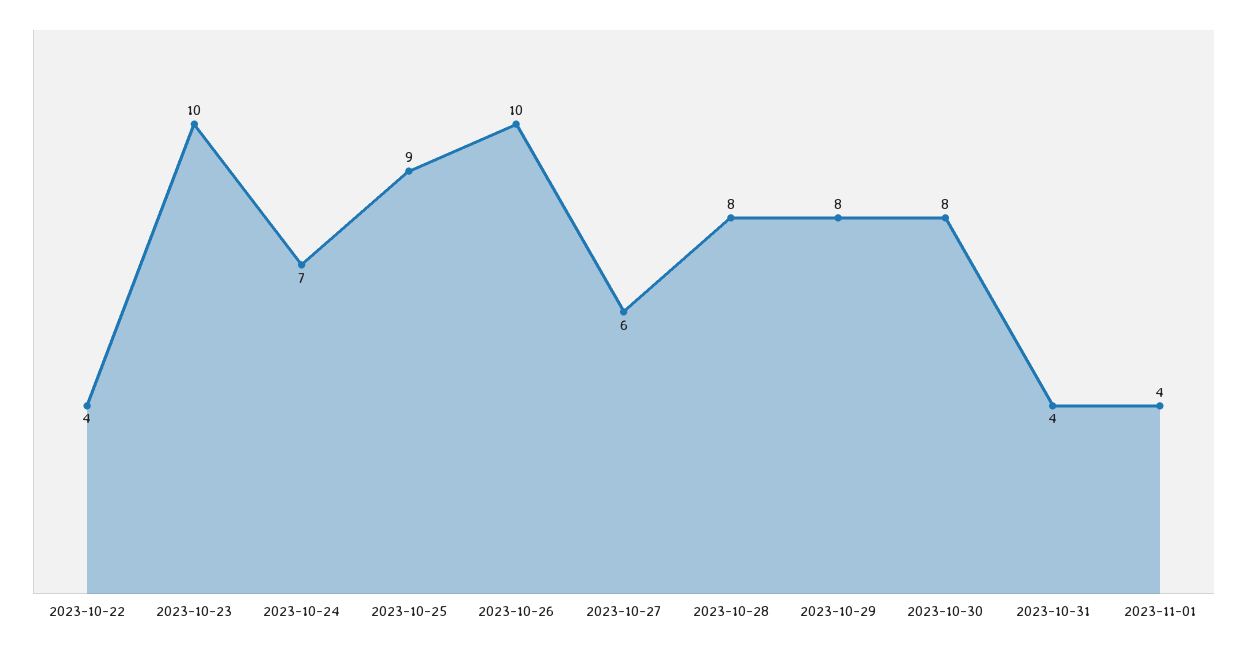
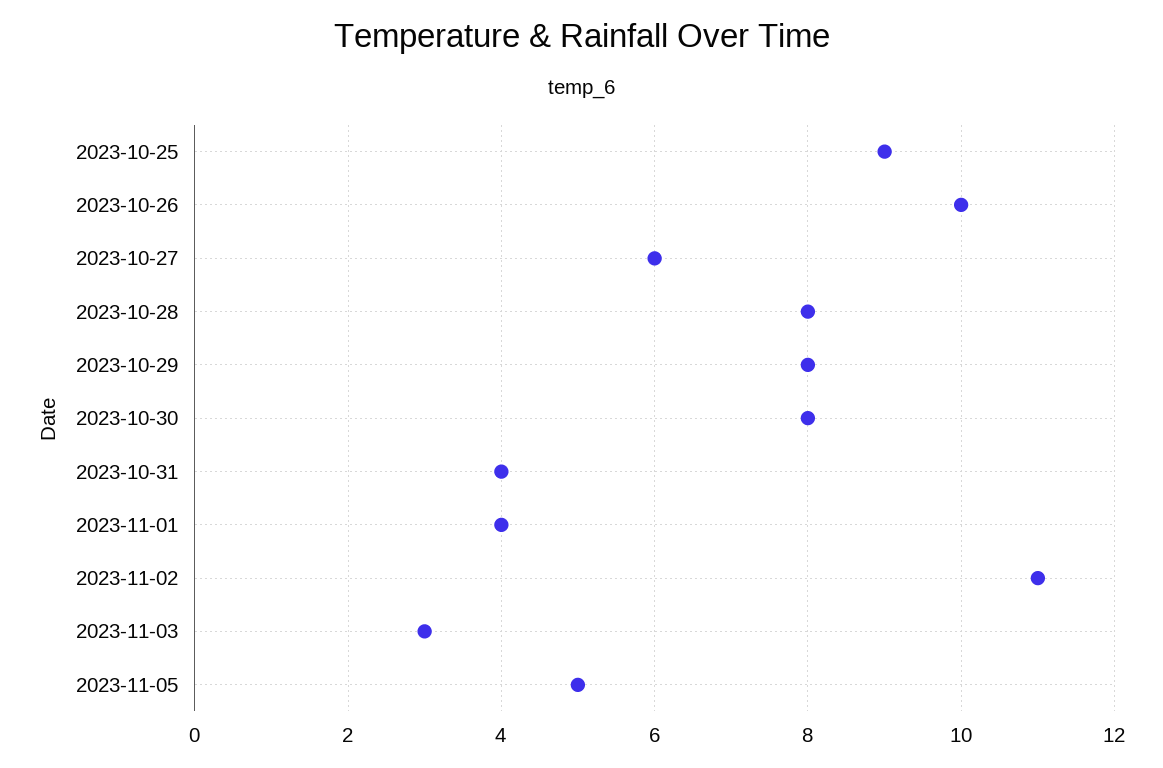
2023-10-22: 4 -> none
2023-10-23: 10 -> none
2023-10-24: 7 -> none
2023-11-02: none -> 11
2023-11-03: none -> 3
2023-11-05: none -> 5

